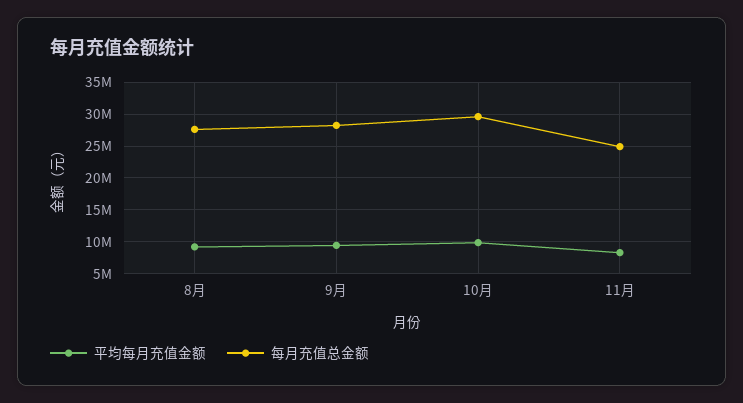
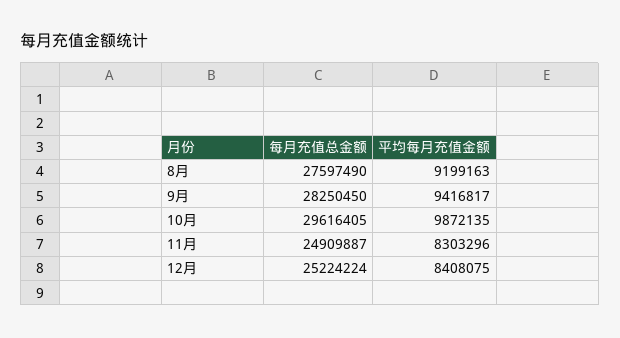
每月充值总金额, 12月: none -> 25224224
平均每月充值金额, 12月: none -> 8408075

